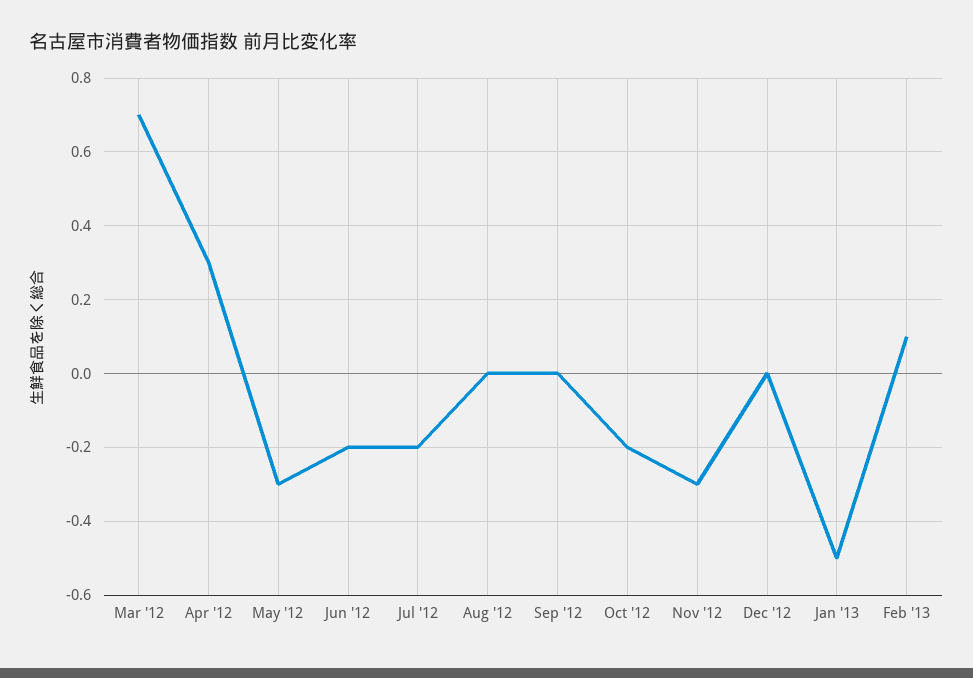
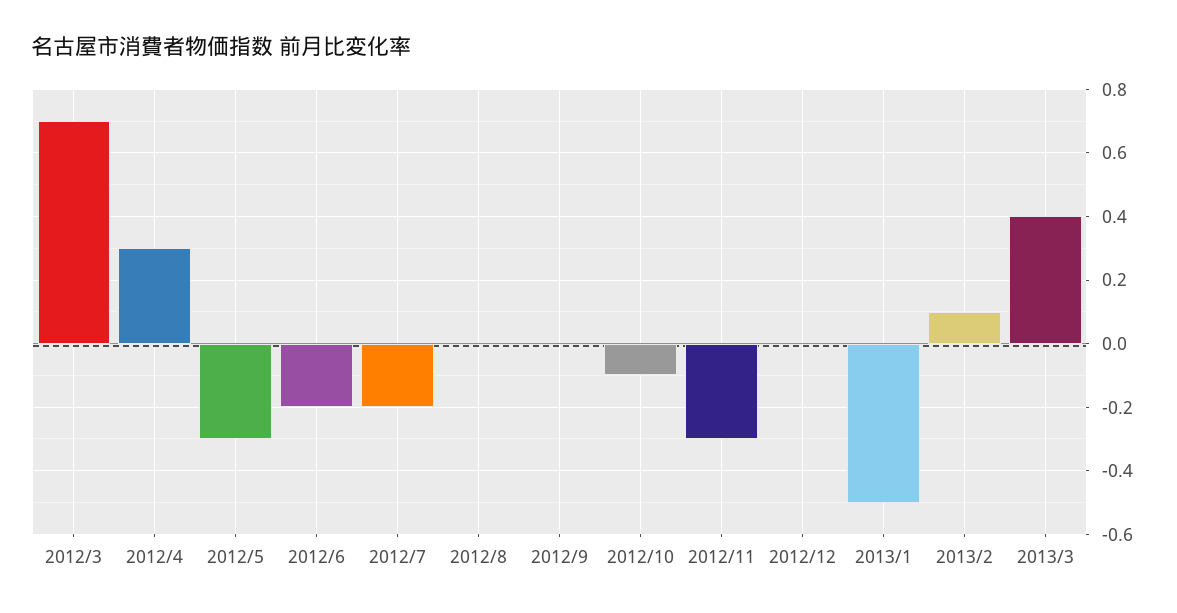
Oct '12: -0.2 -> -0.1
2013/3: none -> 0.4

